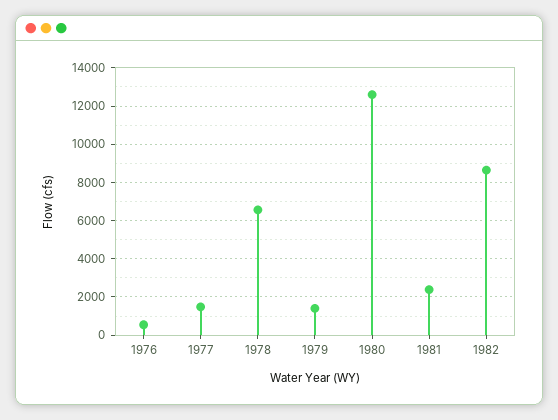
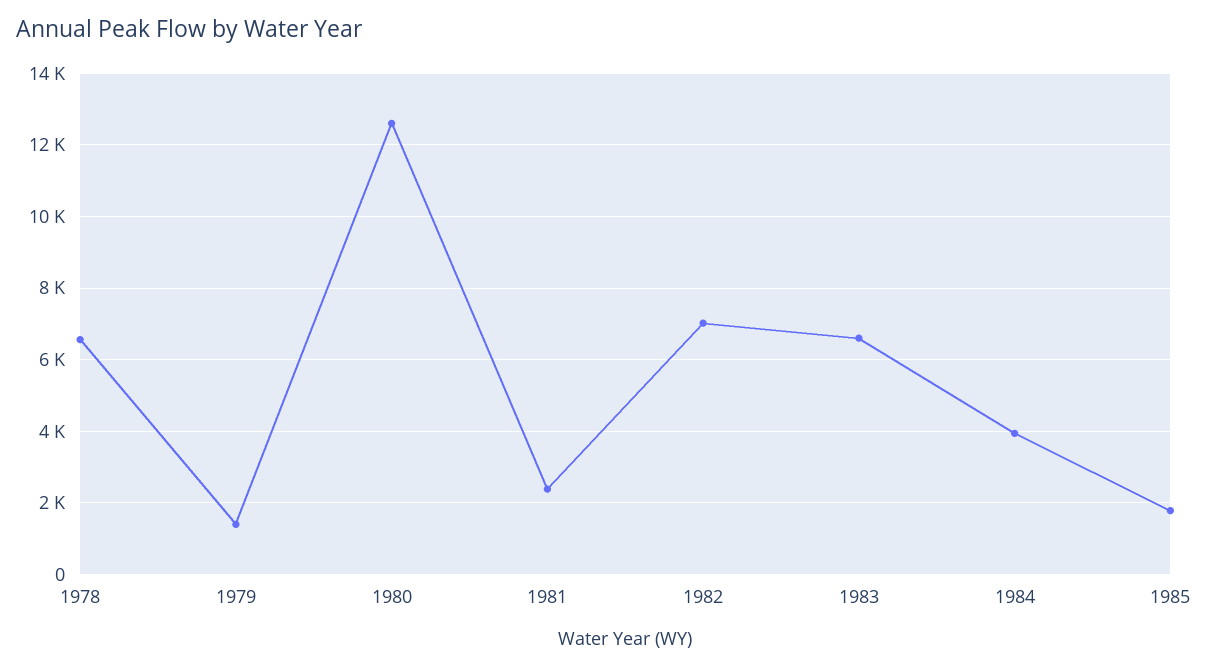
1976: 500 -> none
1977: 1500 -> none
1982: 8500 -> 7000
1983: none -> 6600
1984: none -> 4000
1985: none -> 1800

